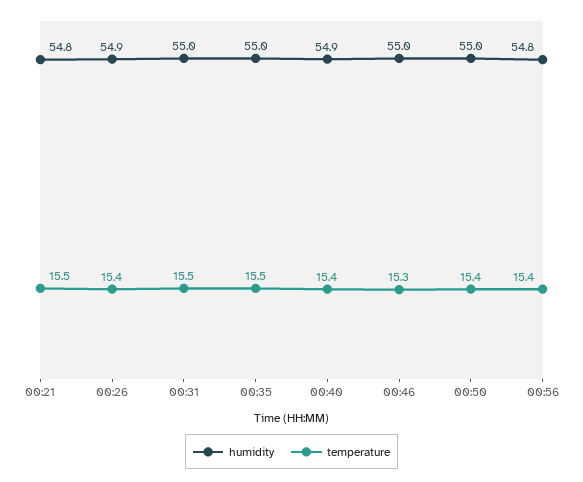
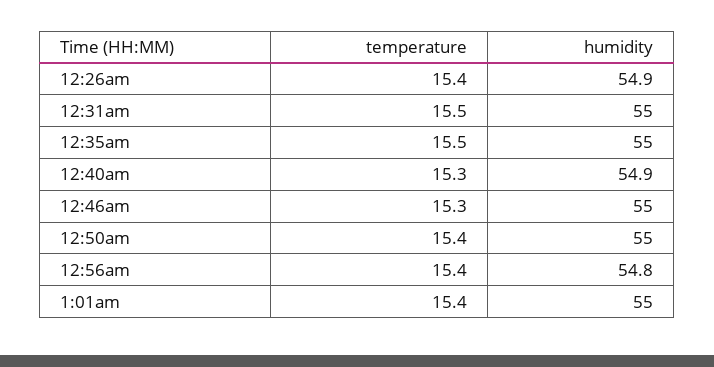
humidity, 00:21: 54.8 -> none
temperature, 00:21: 15.5 -> none
temperature, 00:40: 15.4 -> 15.3
temperature, 1:01am: none -> 15.4
humidity, 1:01am: none -> 55

